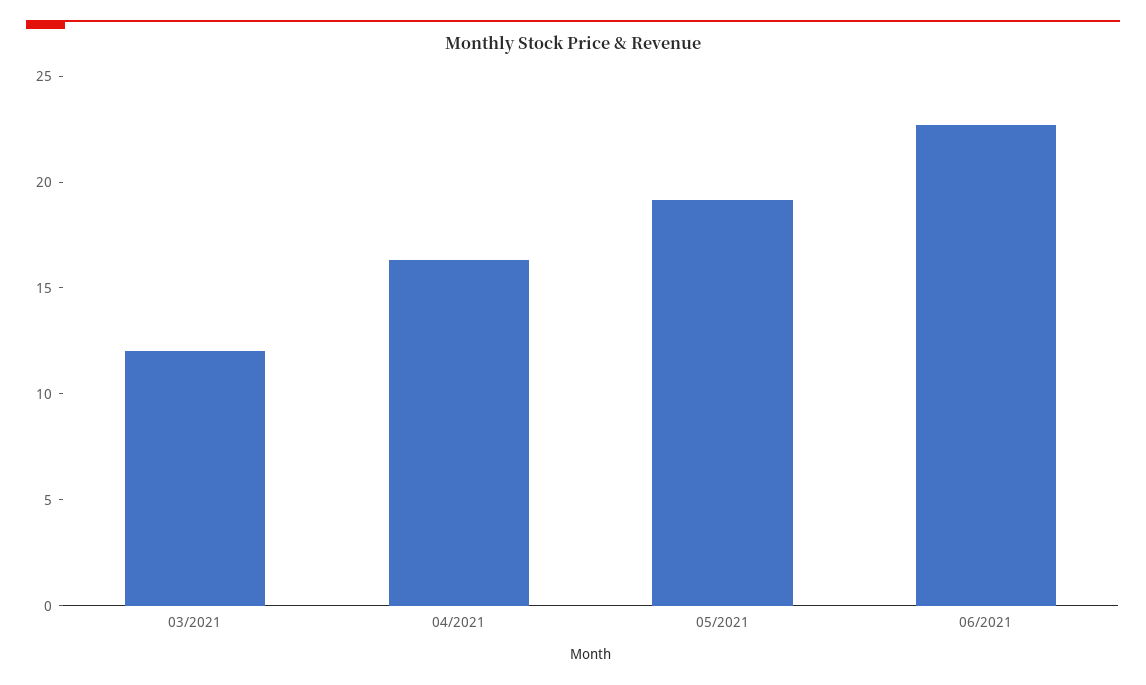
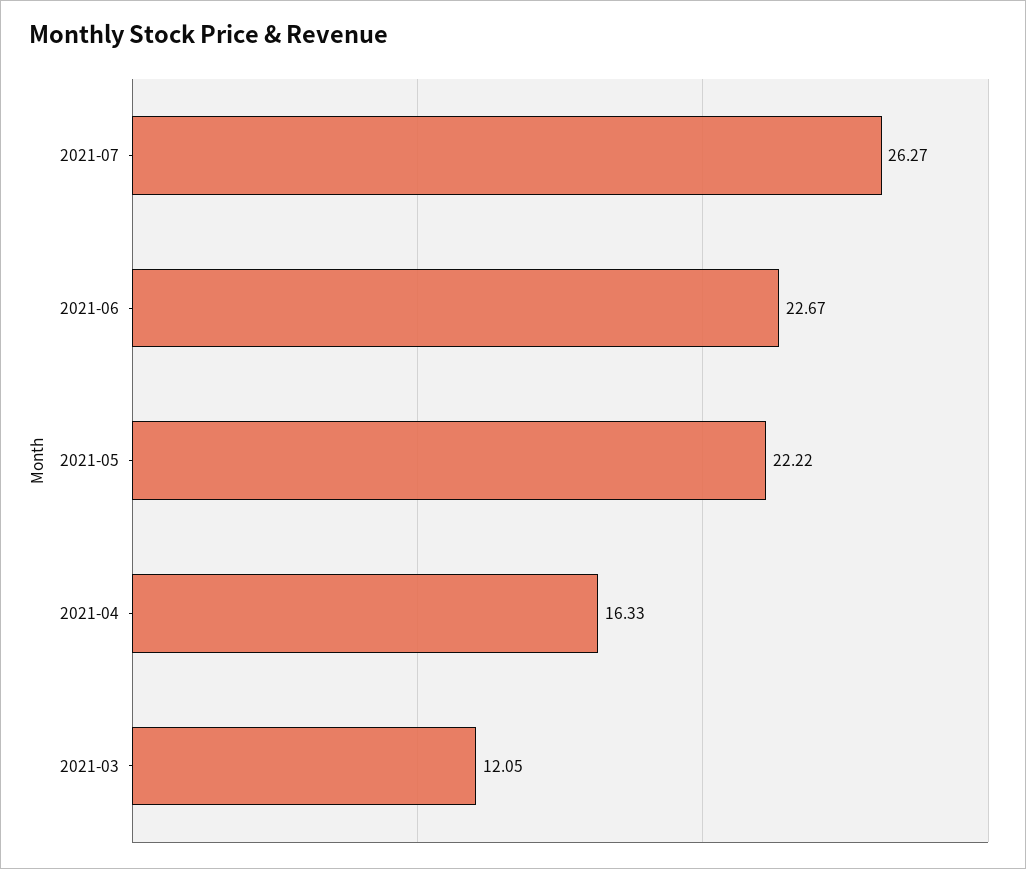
05/2021: 19 -> 22.22
2021-07: none -> 26.27

